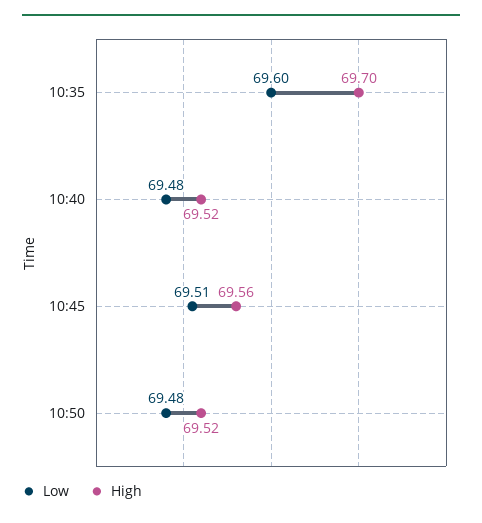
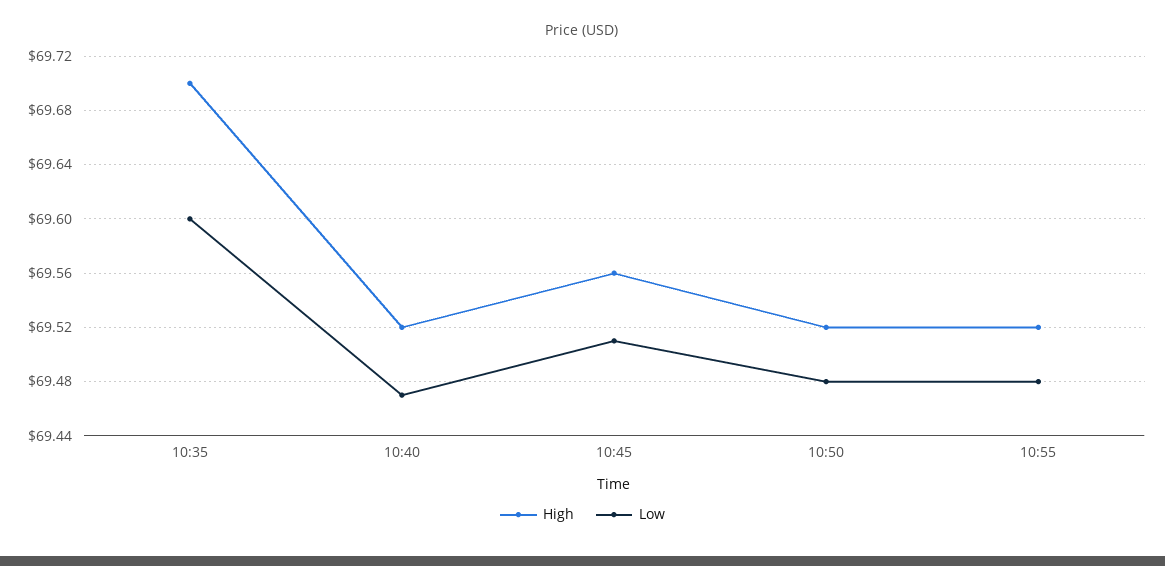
Low, 10:40: 69.48 -> 69.47
High, 10:55: none -> 69.52
Low, 10:55: none -> 69.48

